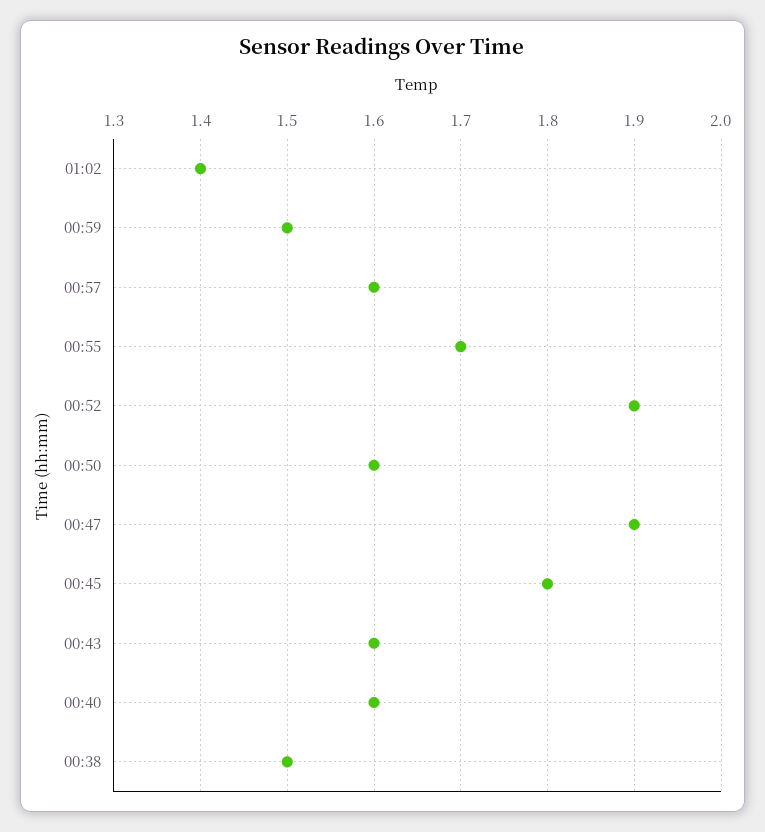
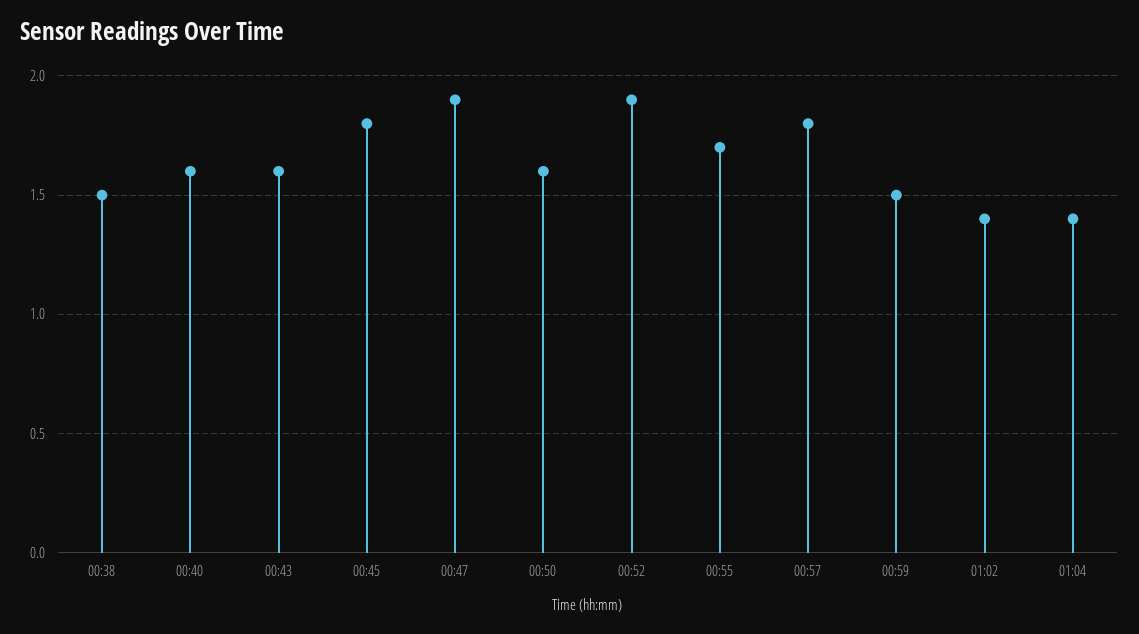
00:57: 1.6 -> 1.8
01:04: none -> 1.4

